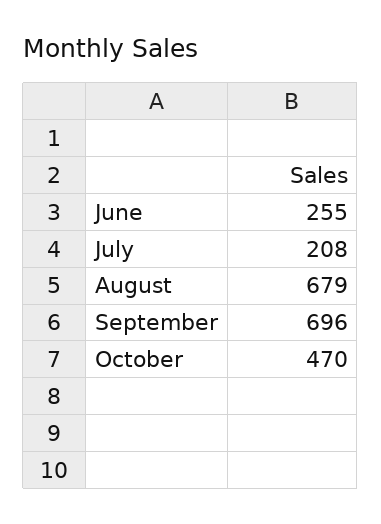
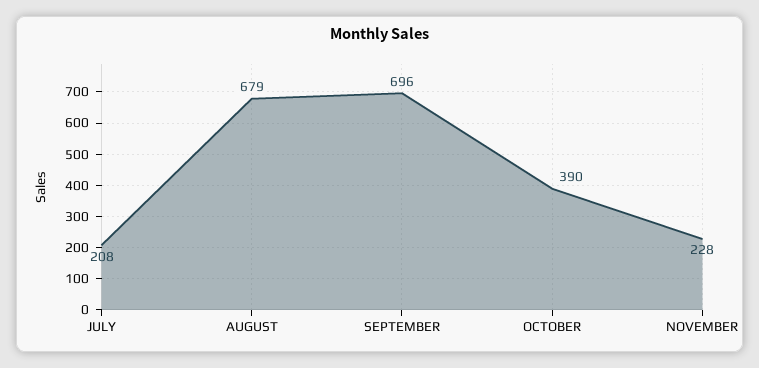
June: 255 -> none
October: 470 -> 390
NOVEMBER: none -> 228

